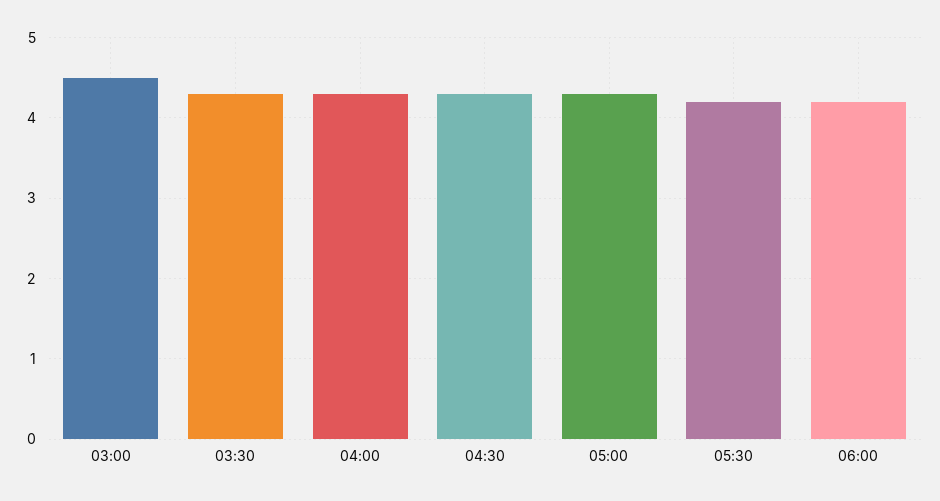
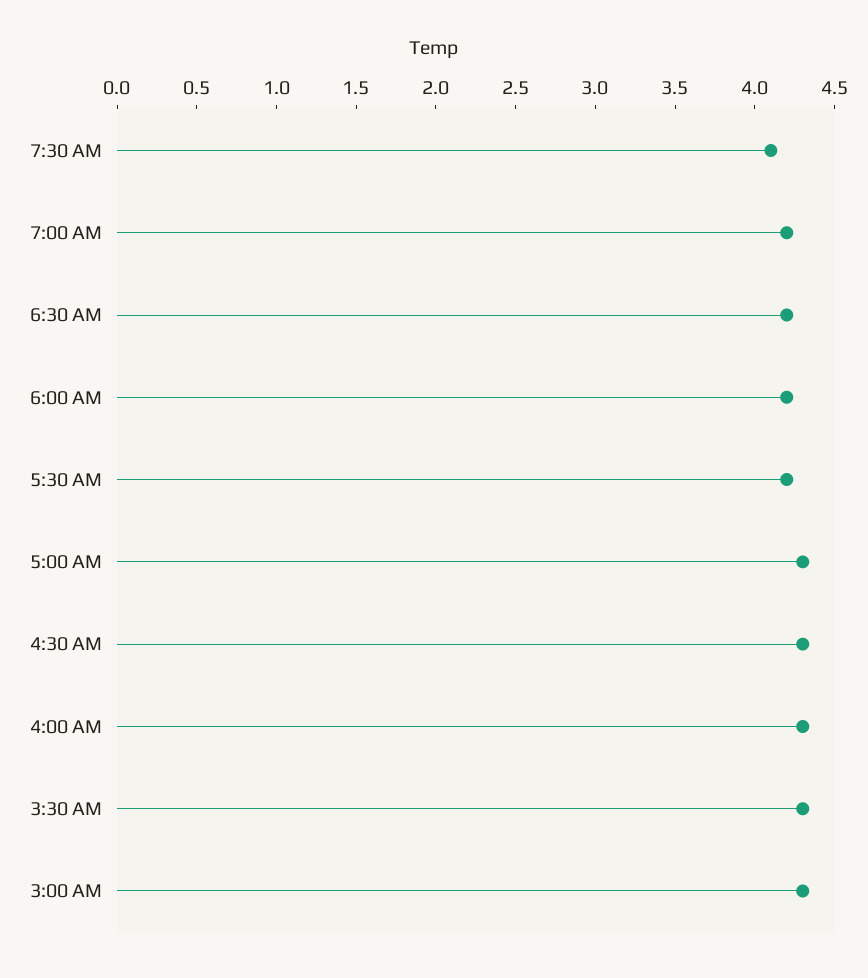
03:00: 4.5 -> 4.3
7:30 AM: none -> 4.1
7:00 AM: none -> 4.2
6:30 AM: none -> 4.2

